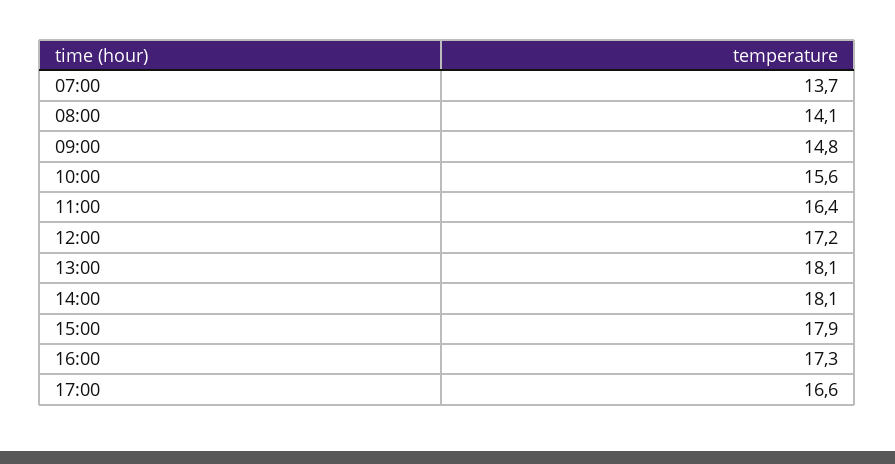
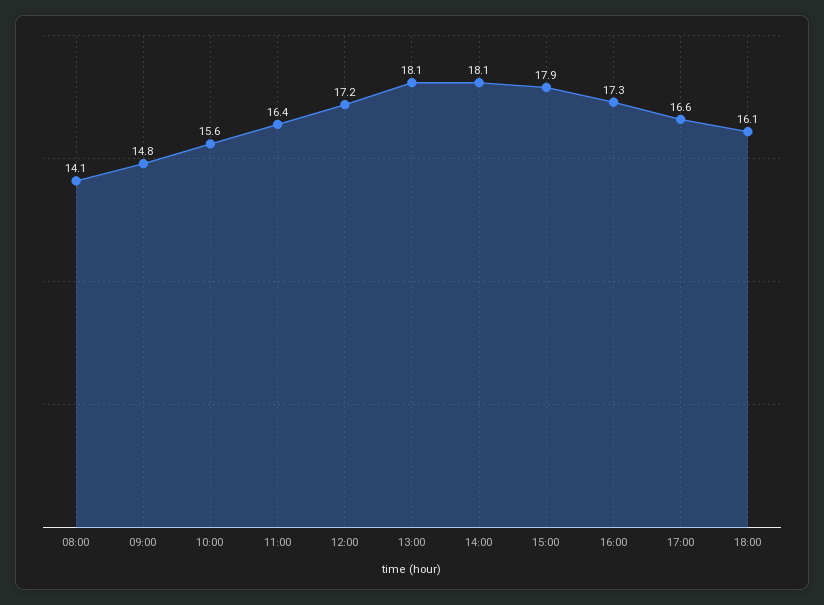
07:00: 13.7 -> none
18:00: none -> 16.1

